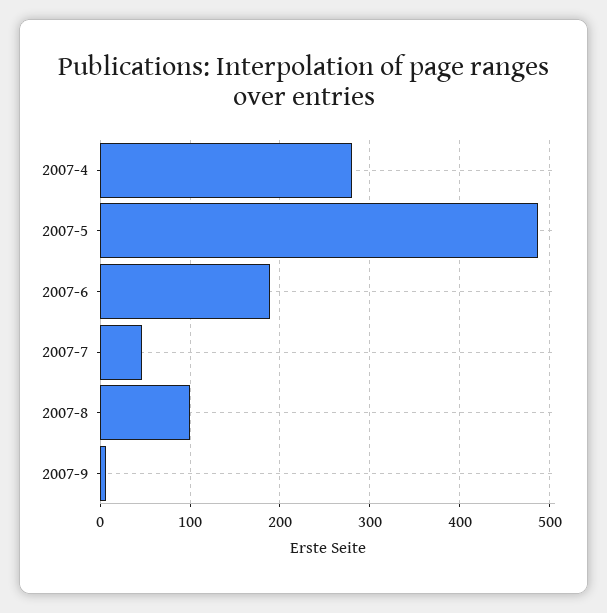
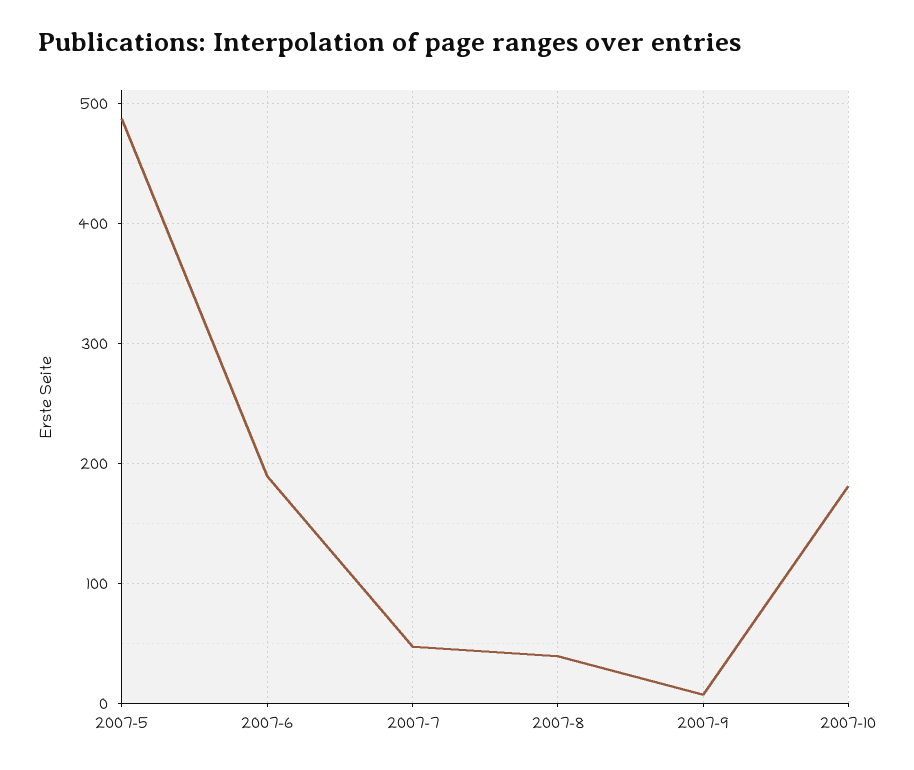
2007-4: 280 -> none
2007-8: 100 -> 40
2007-10: none -> 180

